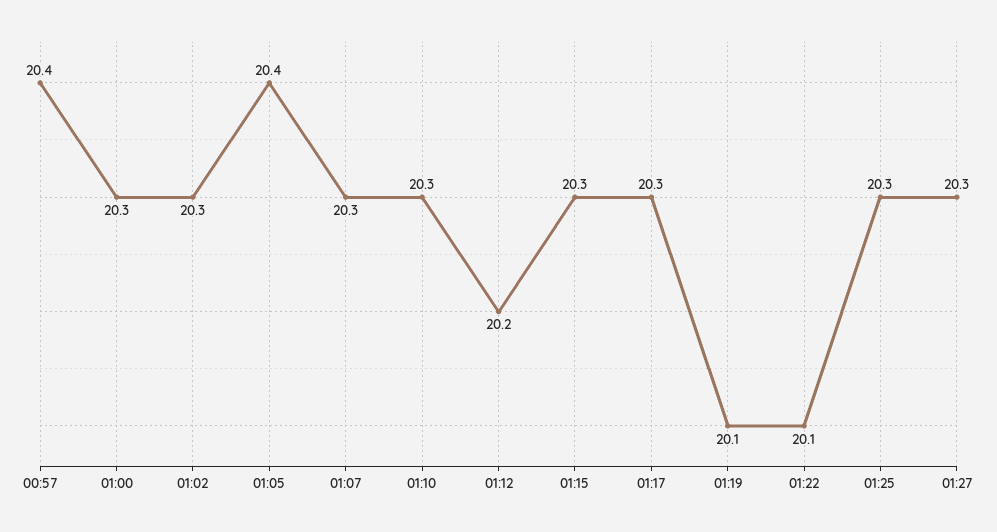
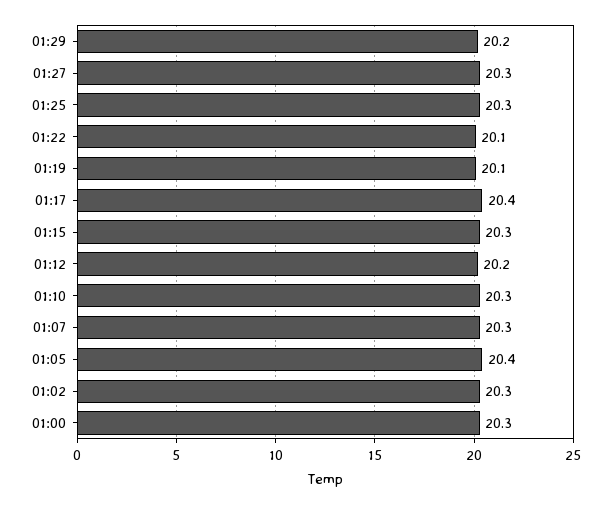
00:57: 20.4 -> none
01:17: 20.3 -> 20.4
01:29: none -> 20.2

